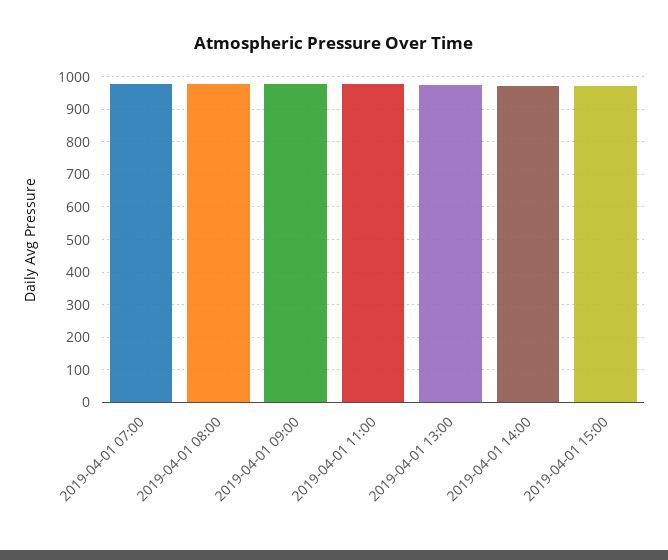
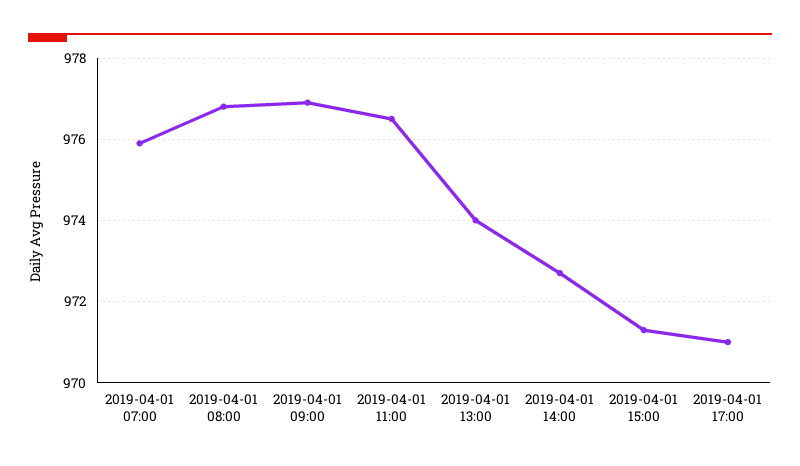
2019-04-01 17:00: none -> 971

